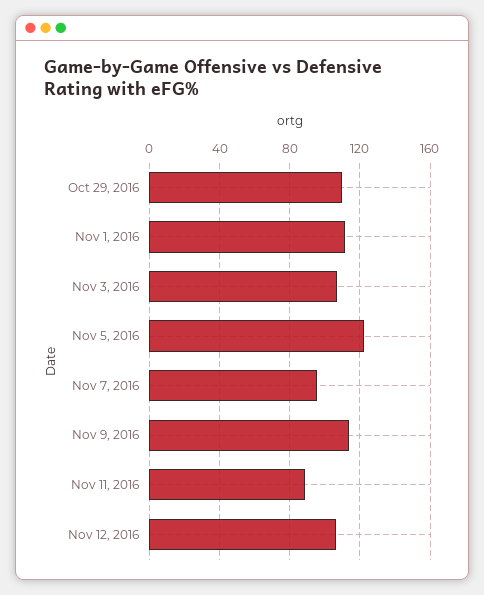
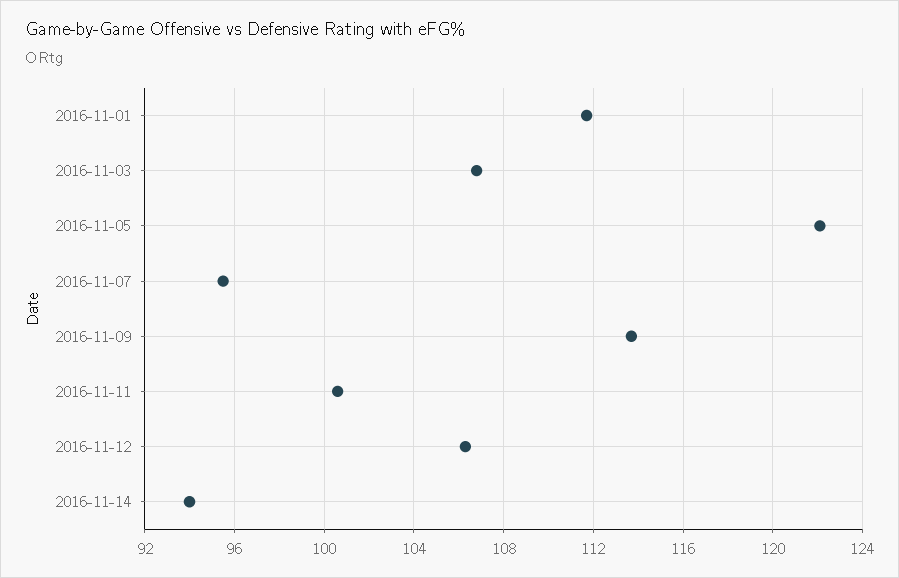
Oct 29, 2016: 110 -> none
Nov 11, 2016: 90 -> 100.5
2016-11-14: none -> 94

